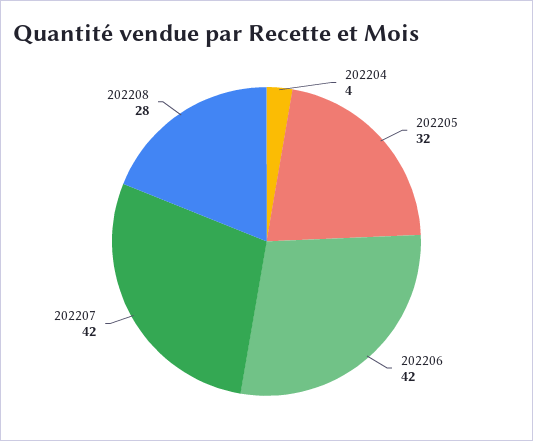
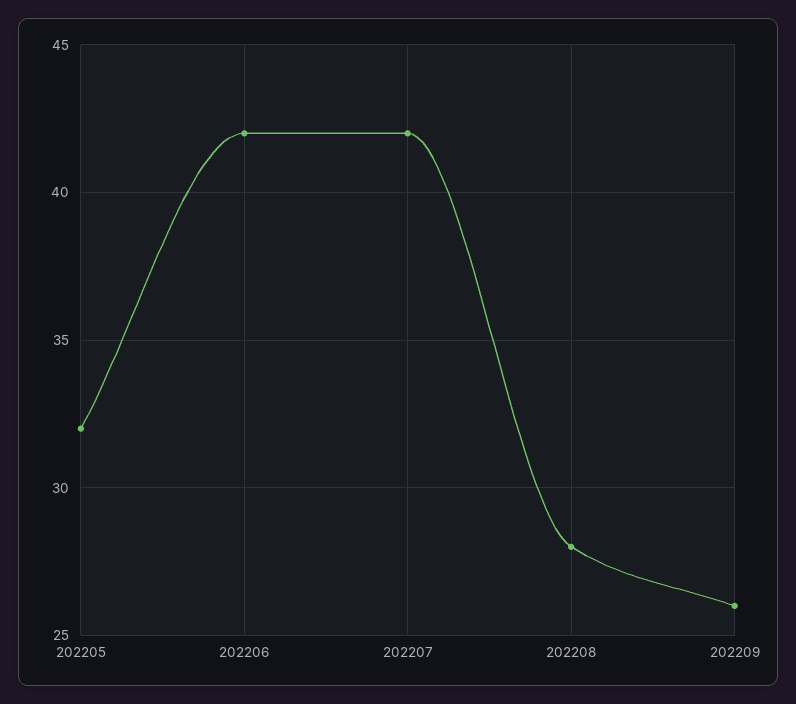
202204: 4 -> none
202209: none -> 26

